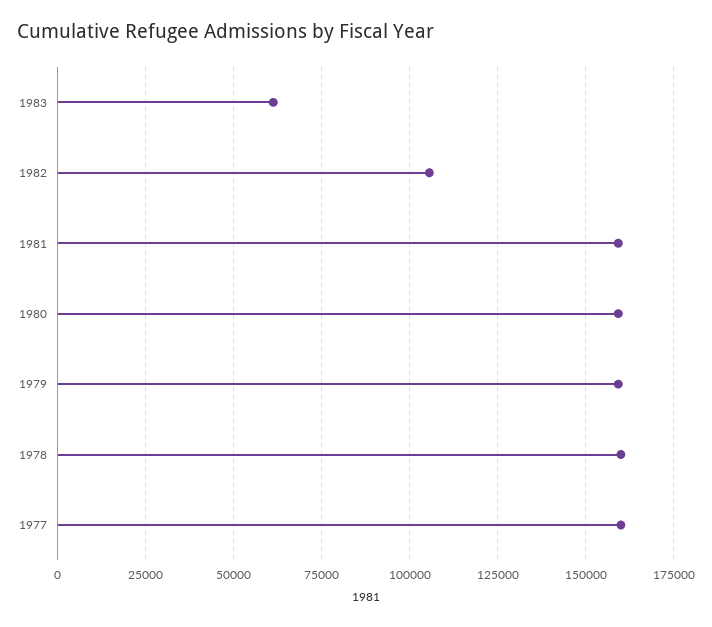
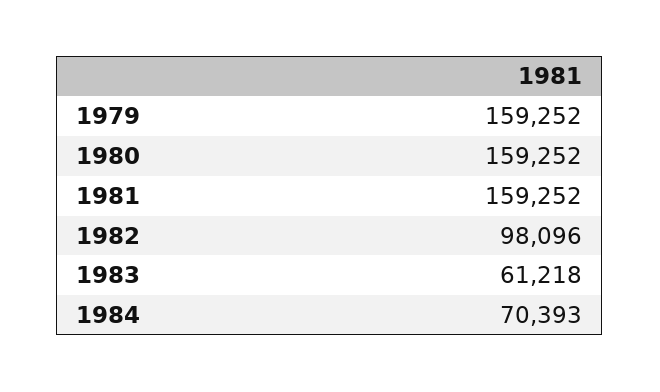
1982: 105000 -> 98096
1978: 160000 -> none
1977: 160000 -> none
1984: none -> 70393

